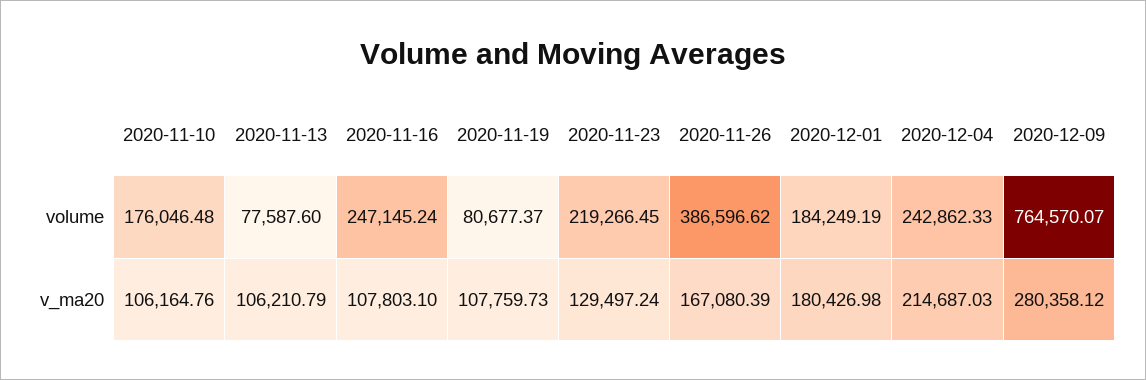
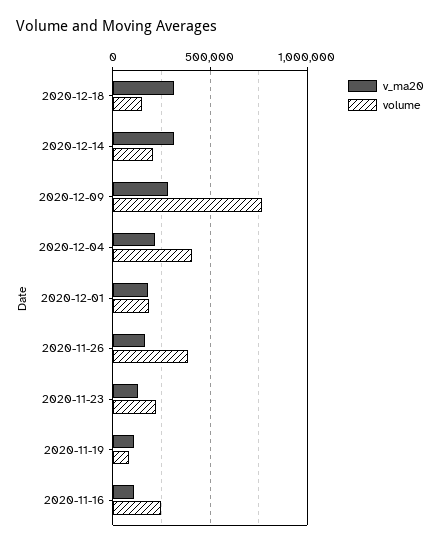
volume, 2020-11-10: 176046.48 -> none
volume, 2020-11-13: 77587.6 -> none
volume, 2020-12-04: 242862.33 -> 400000
v_ma20, 2020-11-10: 106164.76 -> none
v_ma20, 2020-11-13: 106210.79 -> none
v_ma20, 2020-12-18: none -> 300000
volume, 2020-12-18: none -> 150000
v_ma20, 2020-12-14: none -> 300000
volume, 2020-12-14: none -> 200000

